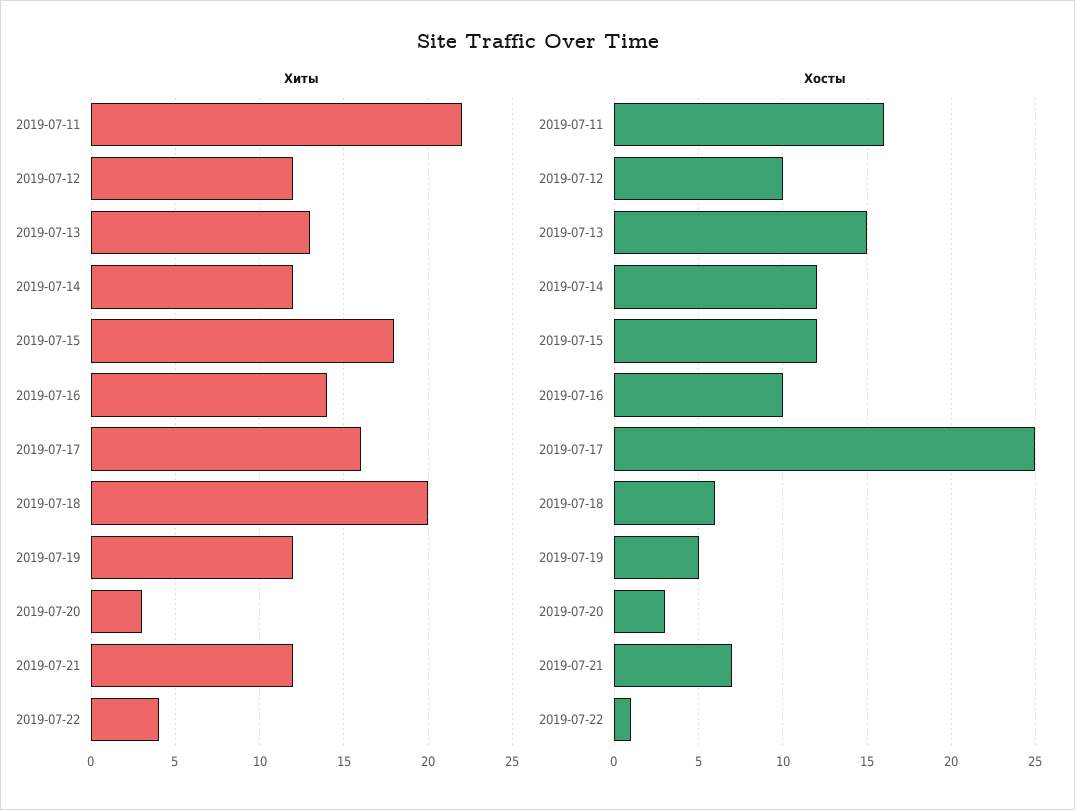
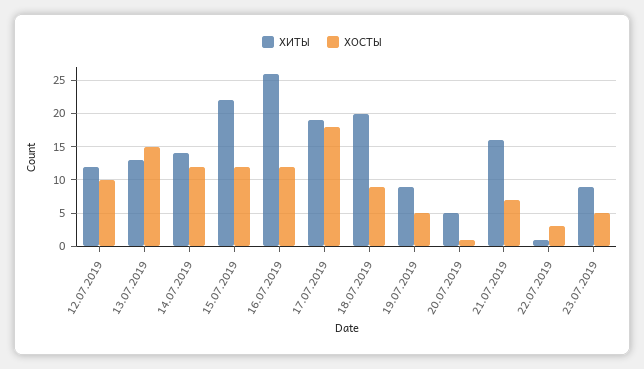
Хиты, 2019-07-11: 22 -> none
Хиты, 2019-07-14: 12 -> 14
Хиты, 2019-07-15: 18 -> 22
Хиты, 2019-07-16: 14 -> 26
Хиты, 2019-07-17: 16 -> 19
Хиты, 2019-07-19: 12 -> 9
Хиты, 2019-07-20: 3 -> 5
Хиты, 2019-07-21: 12 -> 16
Хиты, 2019-07-22: 4 -> 1
Хосты, 2019-07-11: 16 -> none
Хосты, 2019-07-16: 10 -> 12
Хосты, 2019-07-17: 25 -> 18
Хосты, 2019-07-18: 6 -> 9
Хосты, 2019-07-20: 3 -> 1
Хосты, 2019-07-22: 1 -> 3
Хиты, 23.07.2019: none -> 9
Хосты, 23.07.2019: none -> 5

